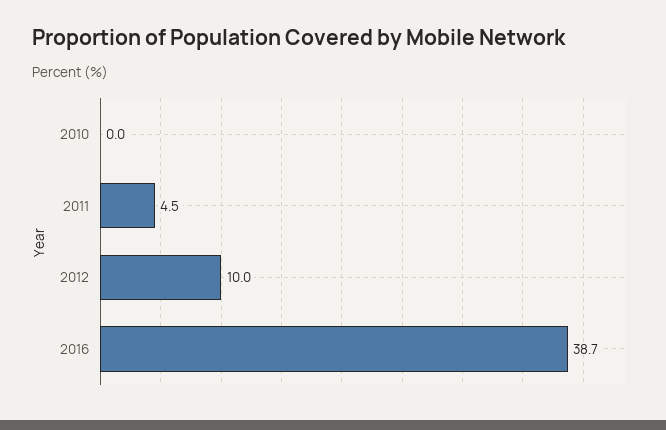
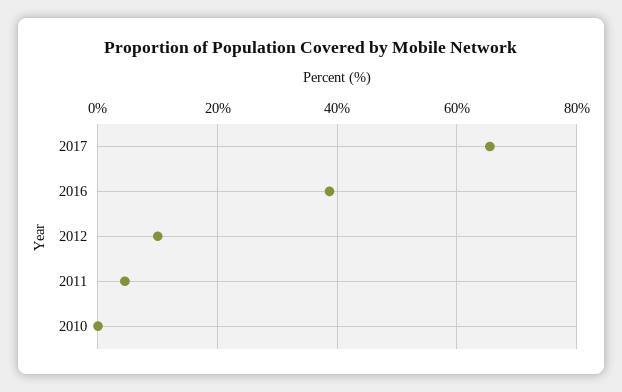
2017: none -> 66

